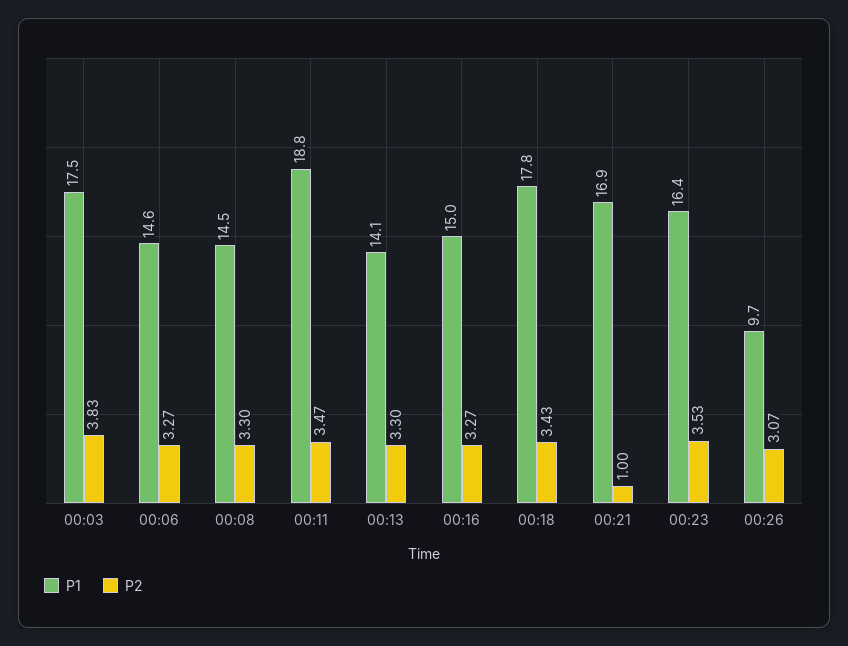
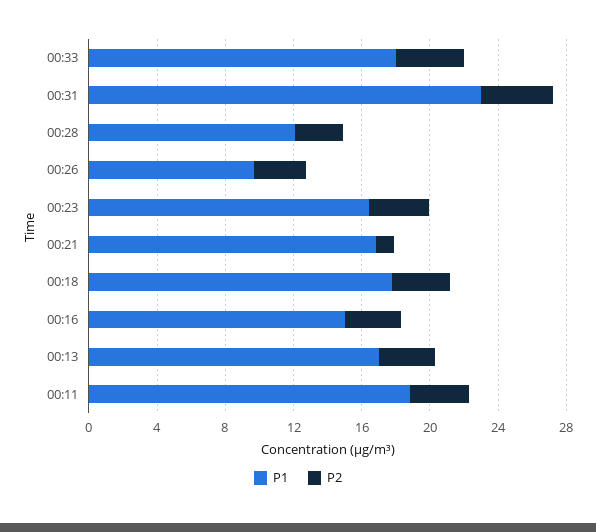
P1, 00:03: 17.5 -> none
P2, 00:03: 3.83 -> none
P1, 00:06: 14.6 -> none
P2, 00:06: 3.27 -> none
P1, 00:08: 14.5 -> none
P2, 00:08: 3.3 -> none
P1, 00:13: 14.1 -> 17
P1, 00:33: none -> 18
P2, 00:33: none -> 4
P1, 00:31: none -> 23
P2, 00:31: none -> 4
P1, 00:28: none -> 12
P2, 00:28: none -> 3

